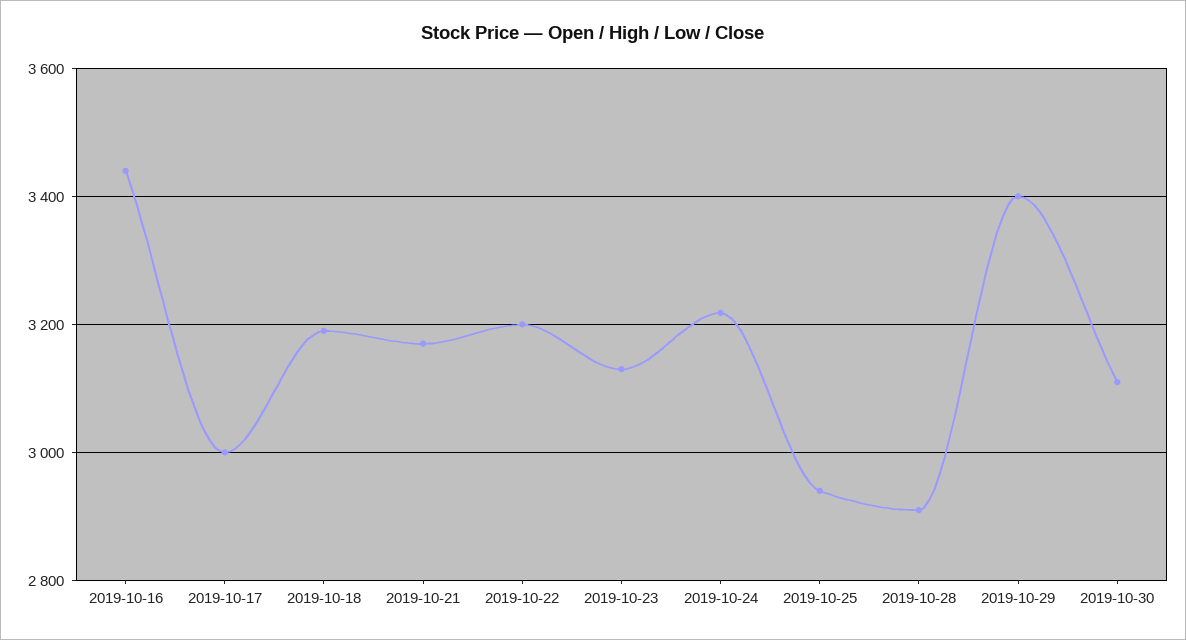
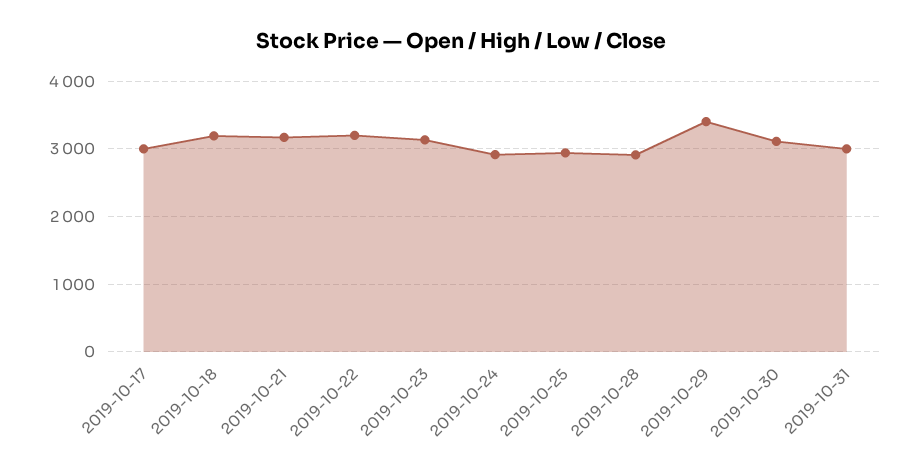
2019-10-16: 3440 -> none
2019-10-24: 3220 -> 2900
2019-10-31: none -> 3000

